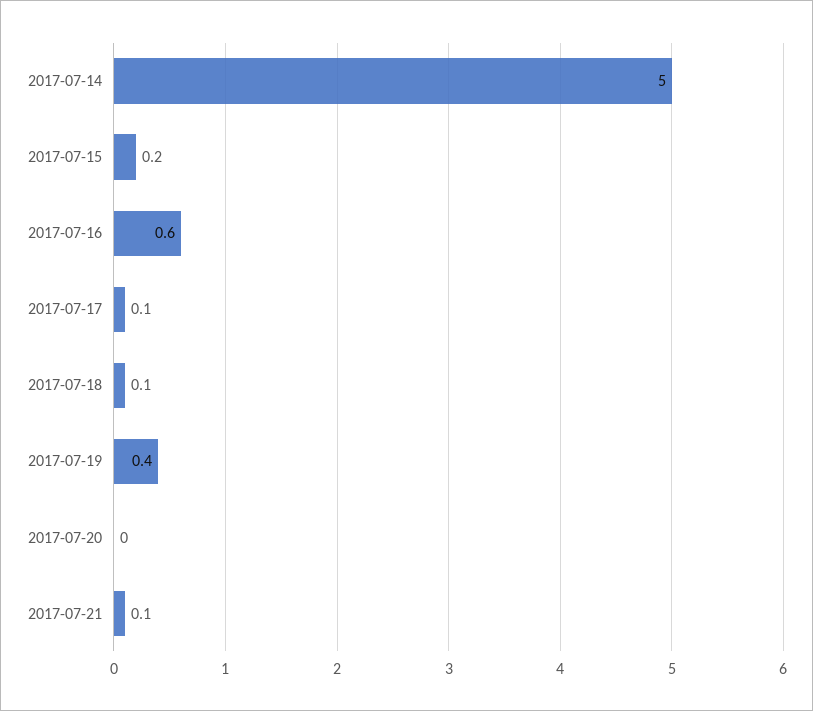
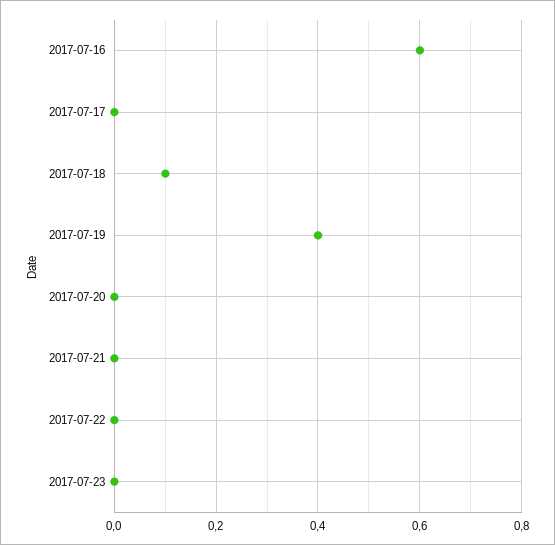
2017-07-14: 5 -> none
2017-07-15: 0.2 -> none
2017-07-17: 0.1 -> 0
2017-07-21: 0.1 -> 0
2017-07-22: none -> 0
2017-07-23: none -> 0

